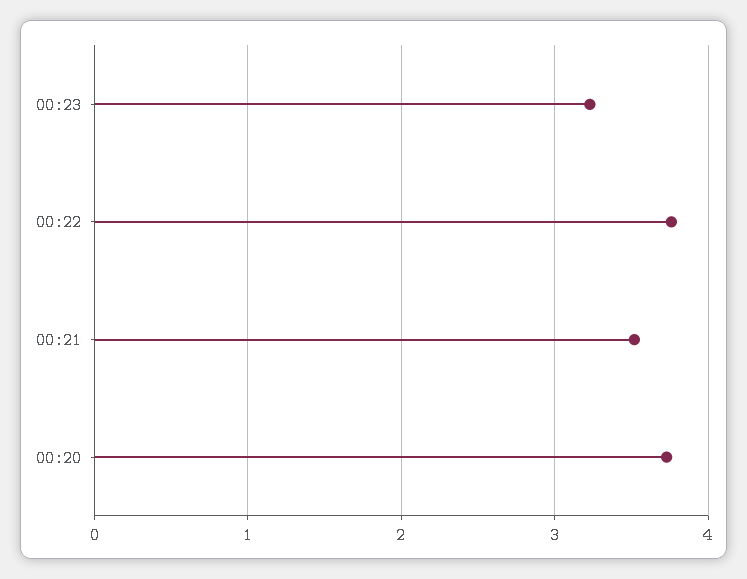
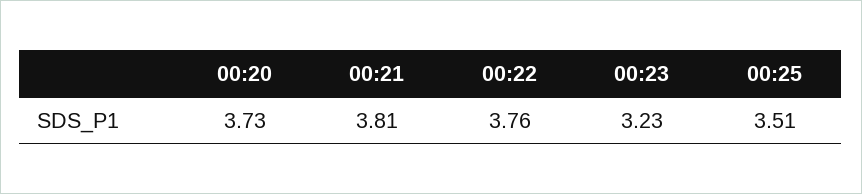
00:21: 3.5 -> 3.81
00:25: none -> 3.51

